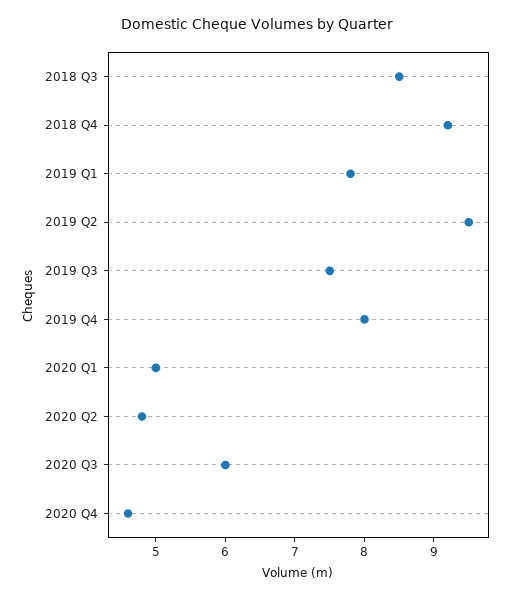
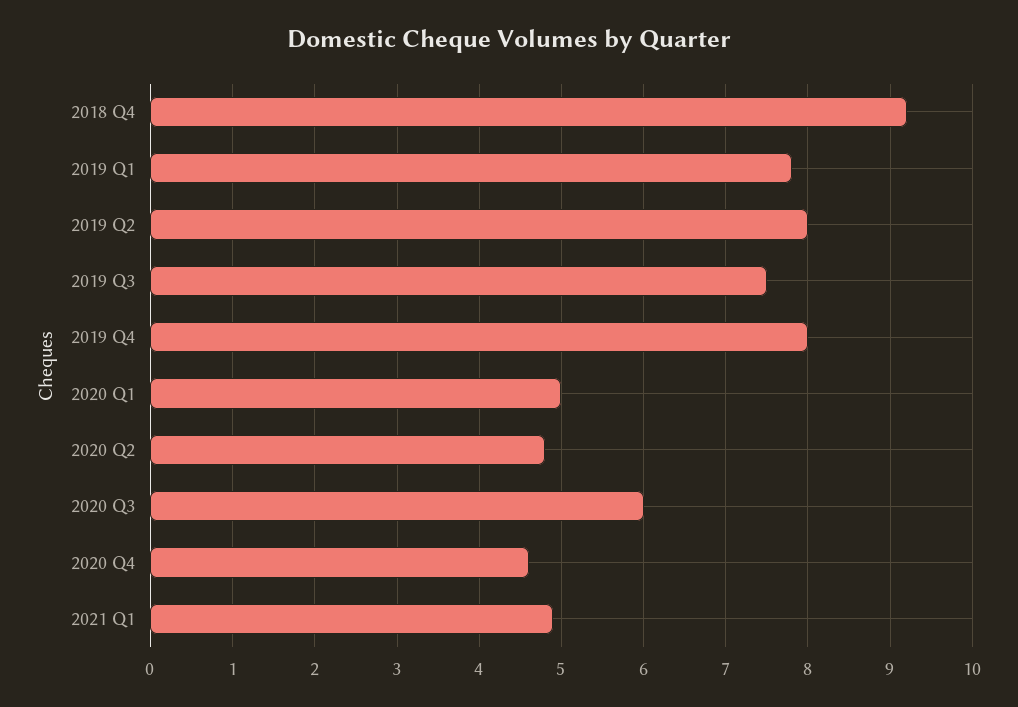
2018 Q3: 8.5 -> none
2019 Q2: 9.5 -> 8
2021 Q1: none -> 4.9

